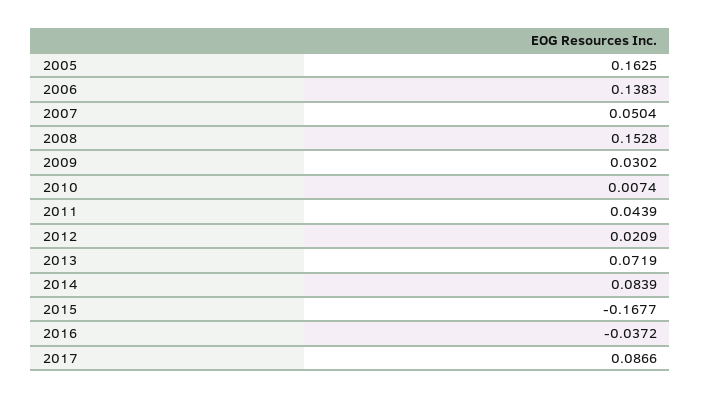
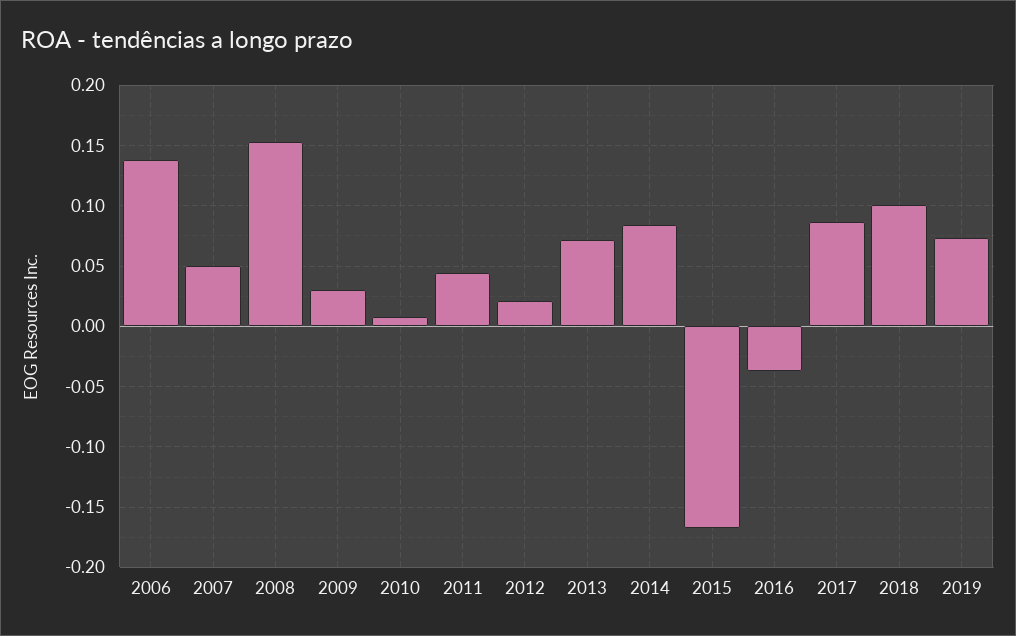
2005: 0.1625 -> none
2018: none -> 0.1
2019: none -> 0.075

